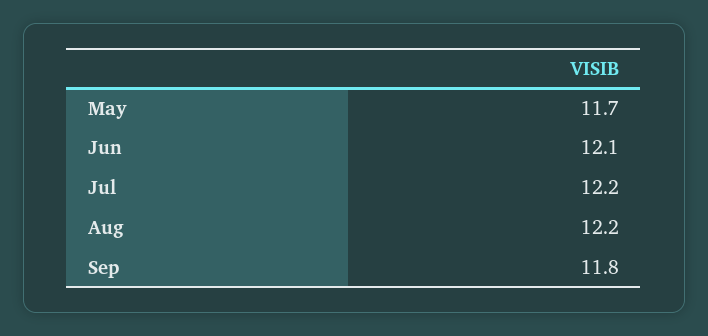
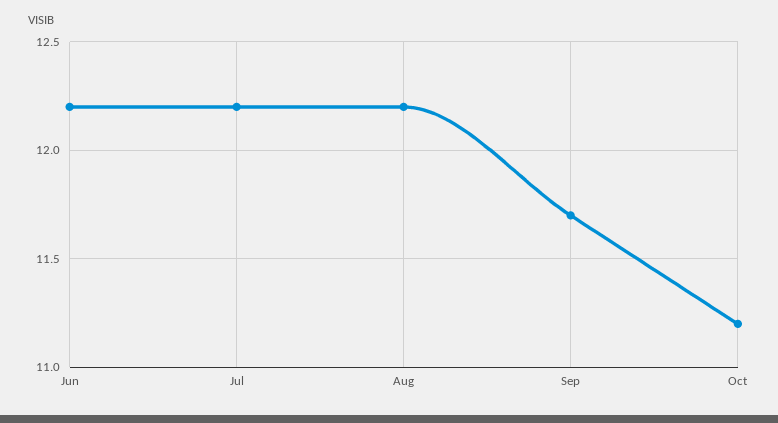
May: 11.7 -> none
Jun: 12.1 -> 12.2
Sep: 11.8 -> 11.7
Oct: none -> 11.2

